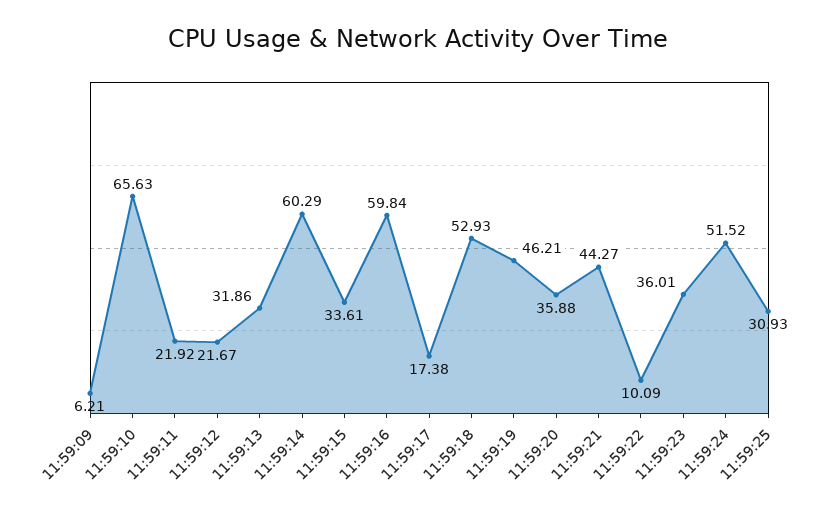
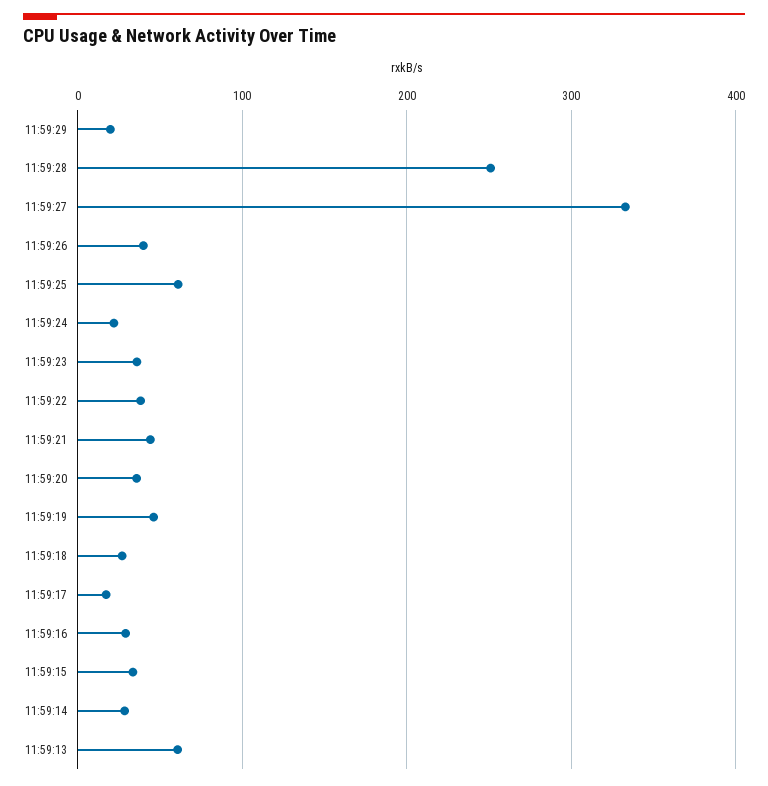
11:59:09: 6.21 -> none
11:59:10: 65.63 -> none
11:59:11: 21.92 -> none
11:59:12: 21.67 -> none
11:59:13: 31.86 -> 60
11:59:14: 60.29 -> 30
11:59:16: 59.84 -> 30
11:59:18: 52.93 -> 30
11:59:22: 10.09 -> 40
11:59:24: 51.52 -> 20
11:59:25: 30.93 -> 60
11:59:29: none -> 20
11:59:28: none -> 250
11:59:27: none -> 330
11:59:26: none -> 40

